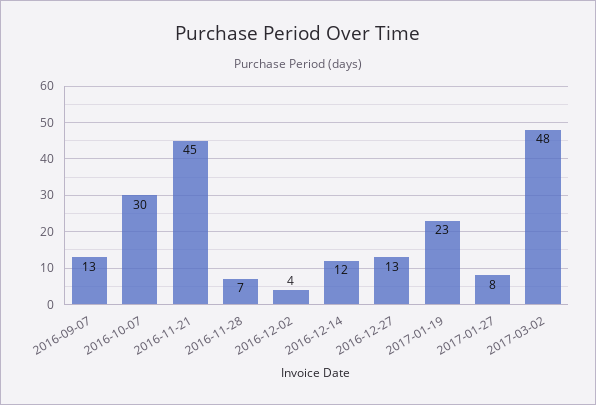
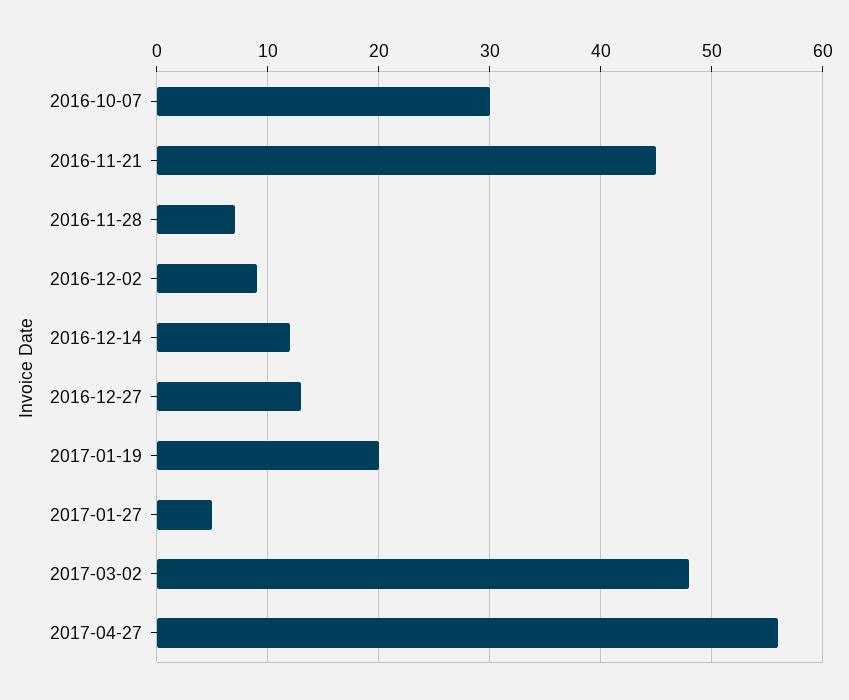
2016-09-07: 13 -> none
2016-12-02: 4 -> 9
2017-01-19: 23 -> 20
2017-01-27: 8 -> 5
2017-04-27: none -> 56

